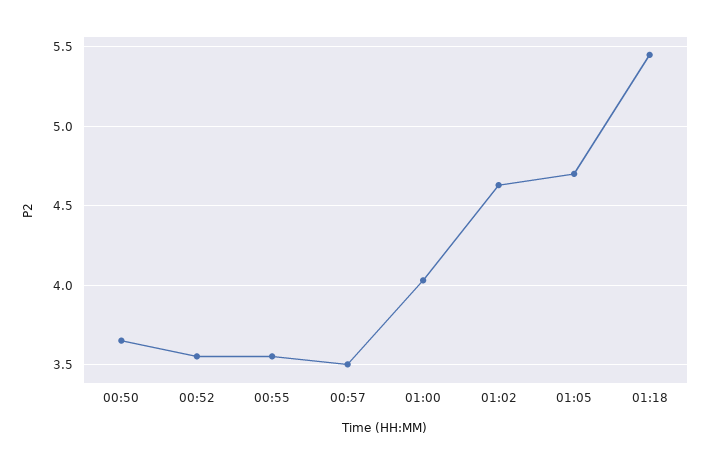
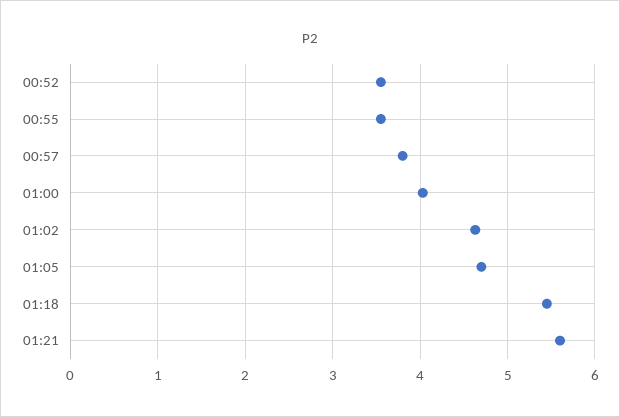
00:50: 3.65 -> none
00:57: 3.5 -> 3.8
01:21: none -> 5.6

